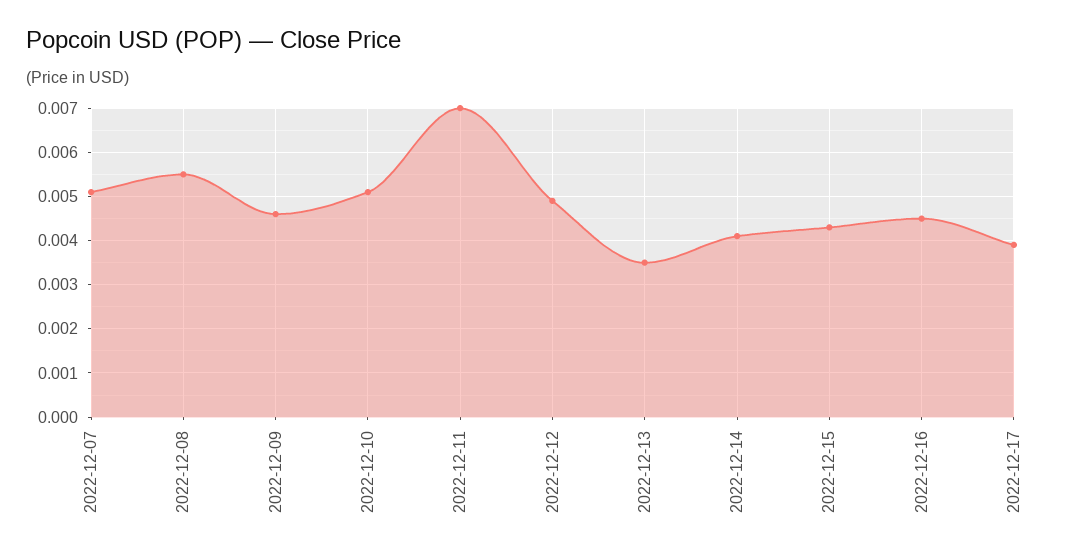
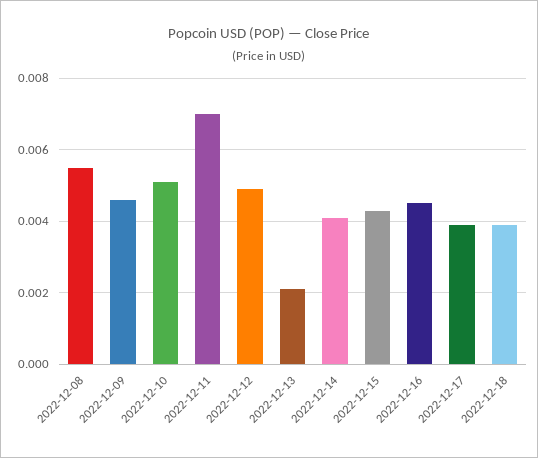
2022-12-07: 0.005 -> none
2022-12-13: 0.0035 -> 0.002
2022-12-18: none -> 0.004

